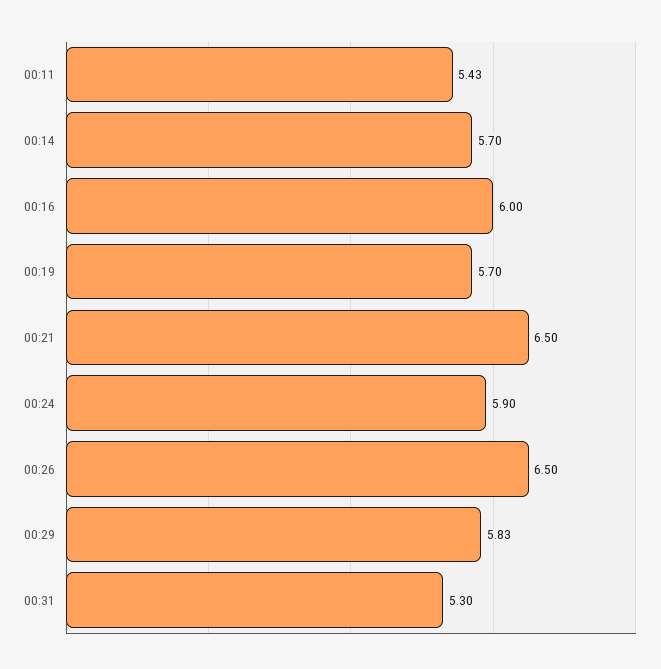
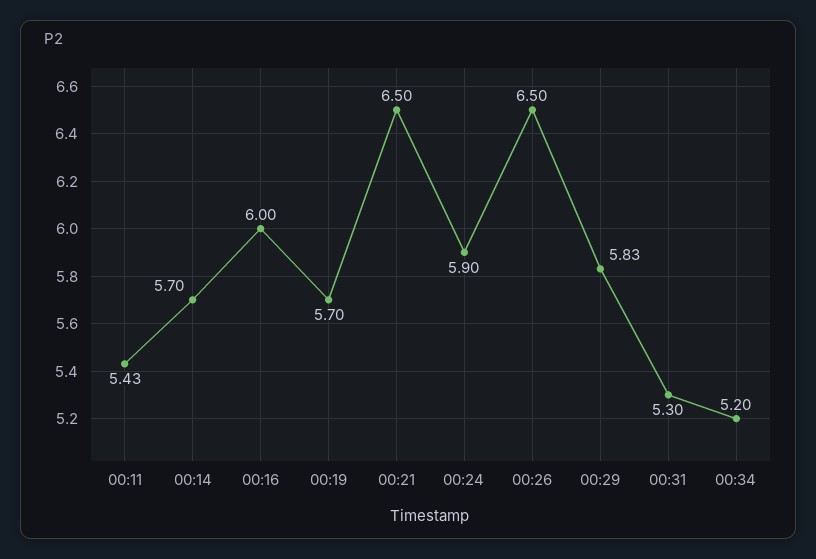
00:34: none -> 5.2

